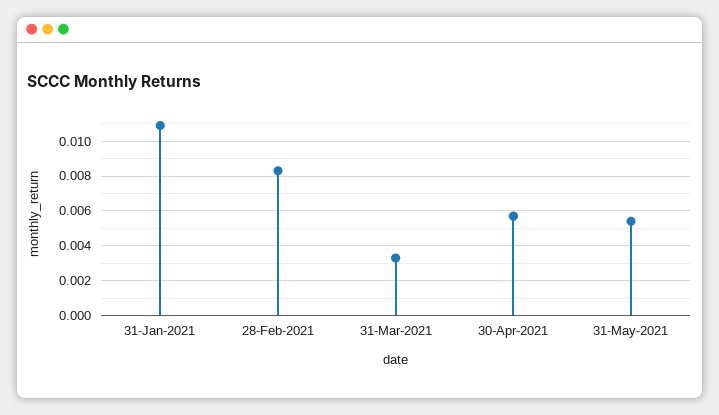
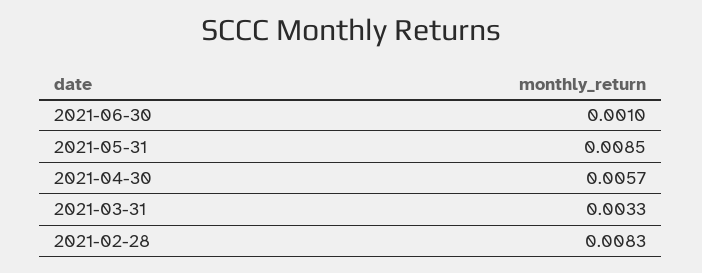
31-Jan-2021: 0.011 -> none
31-May-2021: 0.0055 -> 0.0085
2021-06-30: none -> 0.001

